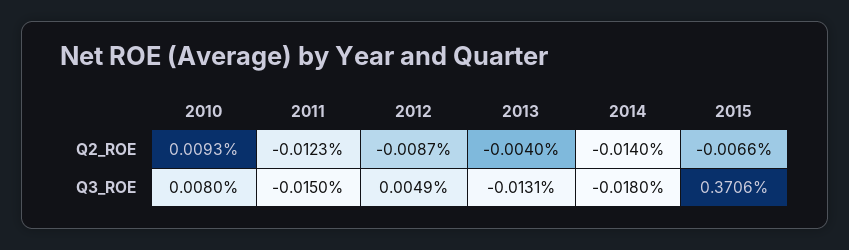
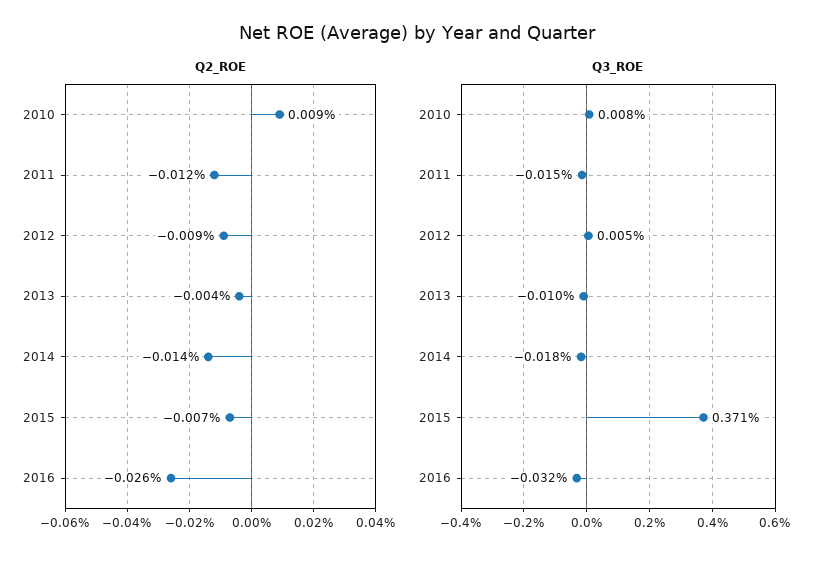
Q3_ROE, 2013: -0.0131 -> -0.01
Q2_ROE, 2016: none -> -0.026
Q3_ROE, 2016: none -> -0.032

